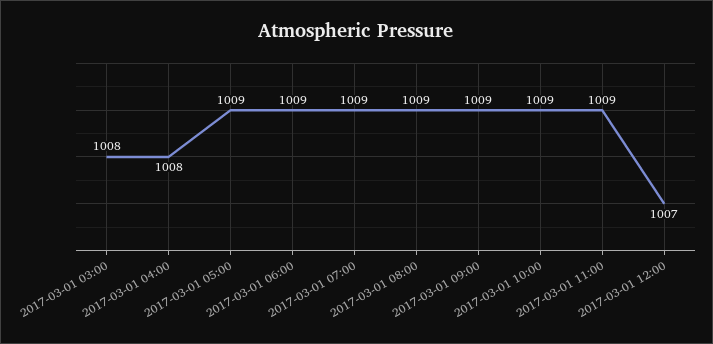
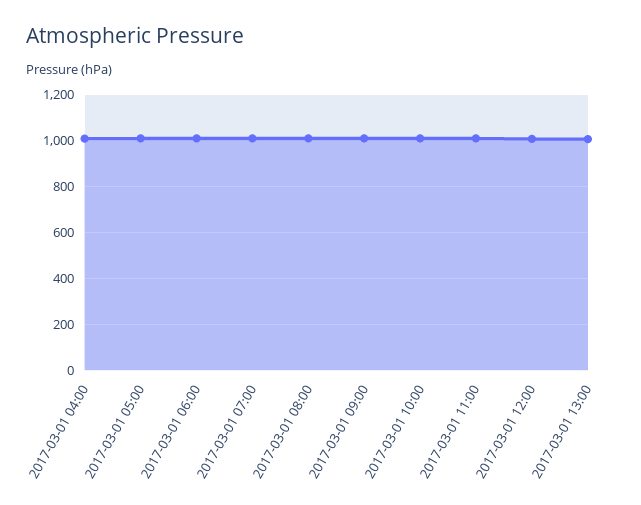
2017-03-01 03:00: 1008 -> none
2017-03-01 13:00: none -> 1000

